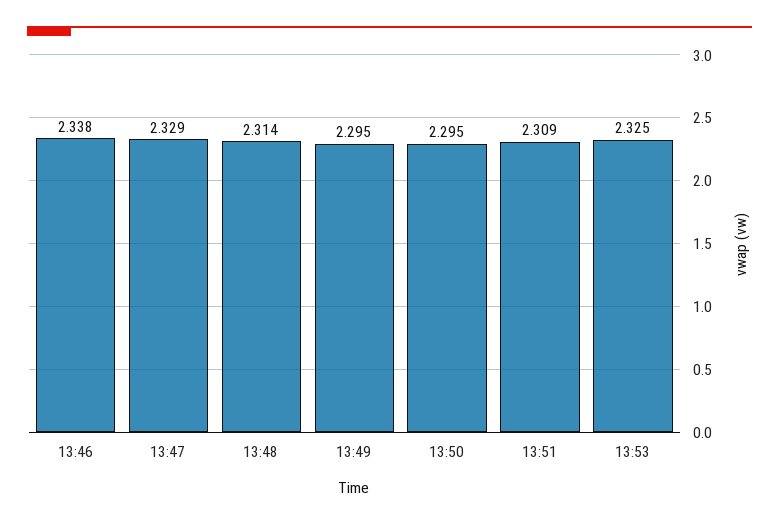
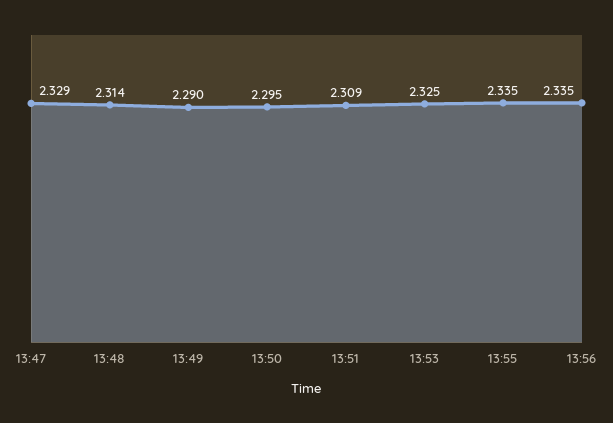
13:46: 2.338 -> none
13:49: 2.295 -> 2.29
13:55: none -> 2.335
13:56: none -> 2.335

